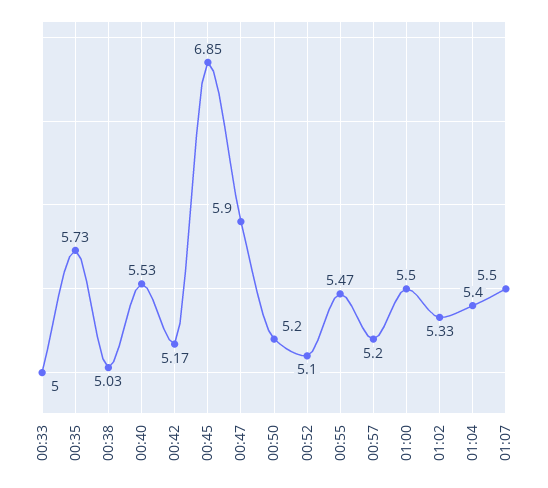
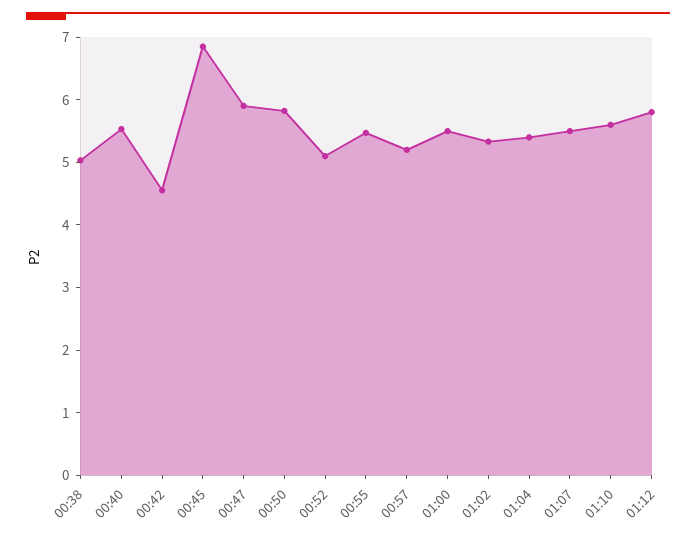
00:33: 5 -> none
00:35: 5.73 -> none
00:42: 5.17 -> 4.6
00:50: 5.2 -> 5.8
01:10: none -> 5.6
01:12: none -> 5.8

